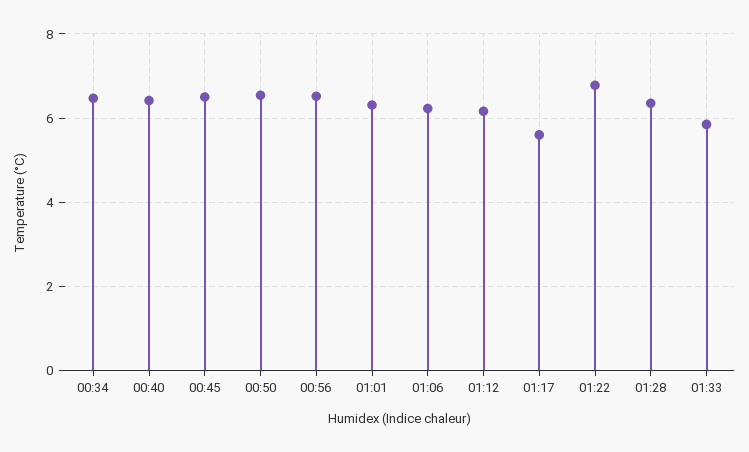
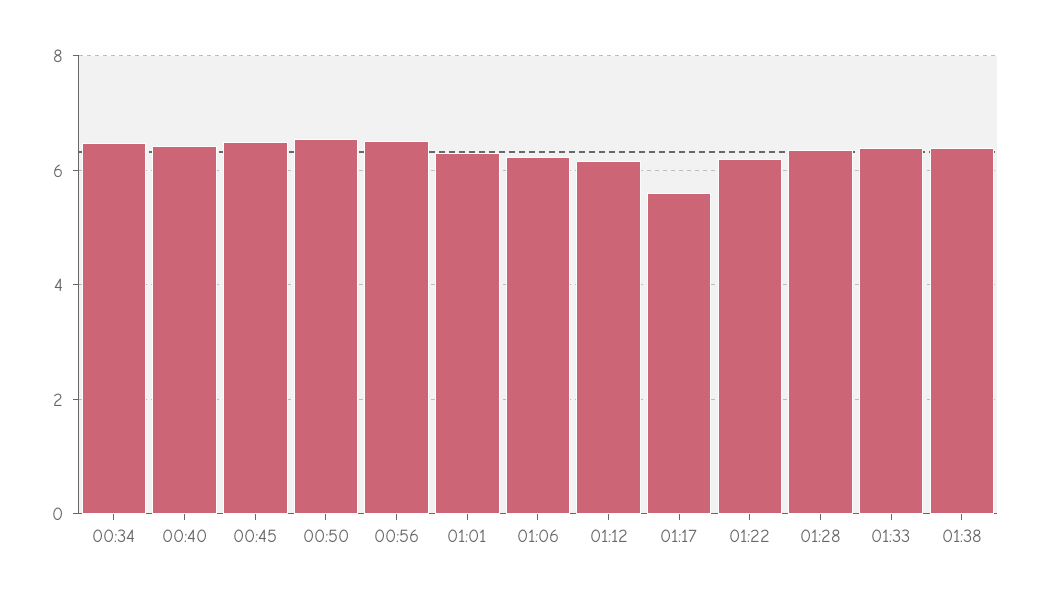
01:22: 6.8 -> 6.2
01:33: 5.8 -> 6.4
01:38: none -> 6.4

